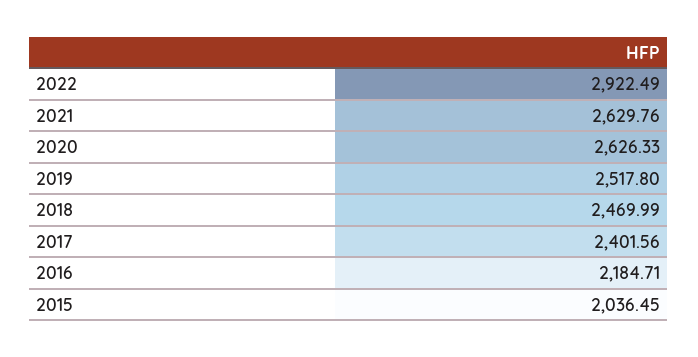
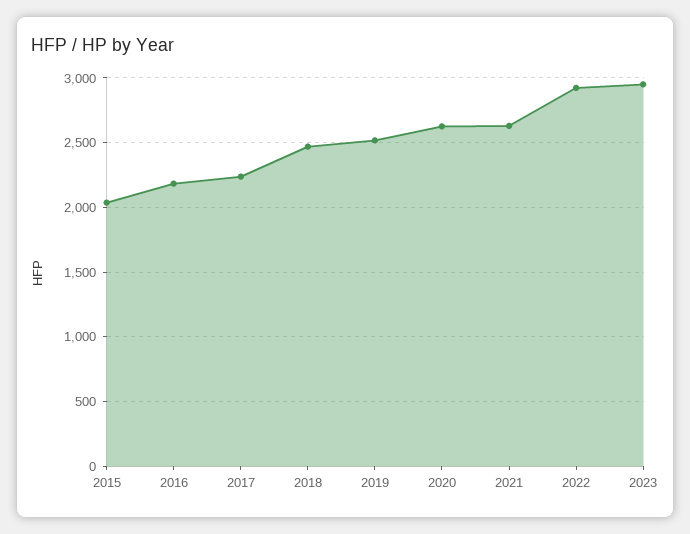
2017: 2401.56 -> 2250
2023: none -> 2950

